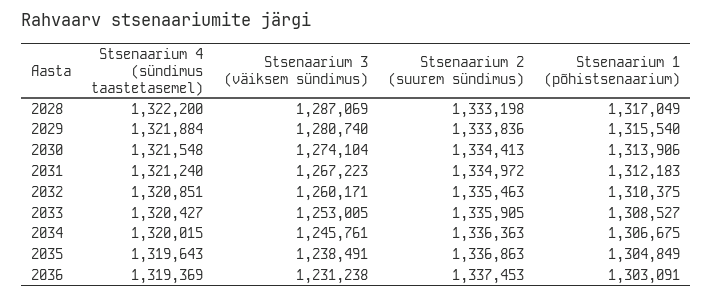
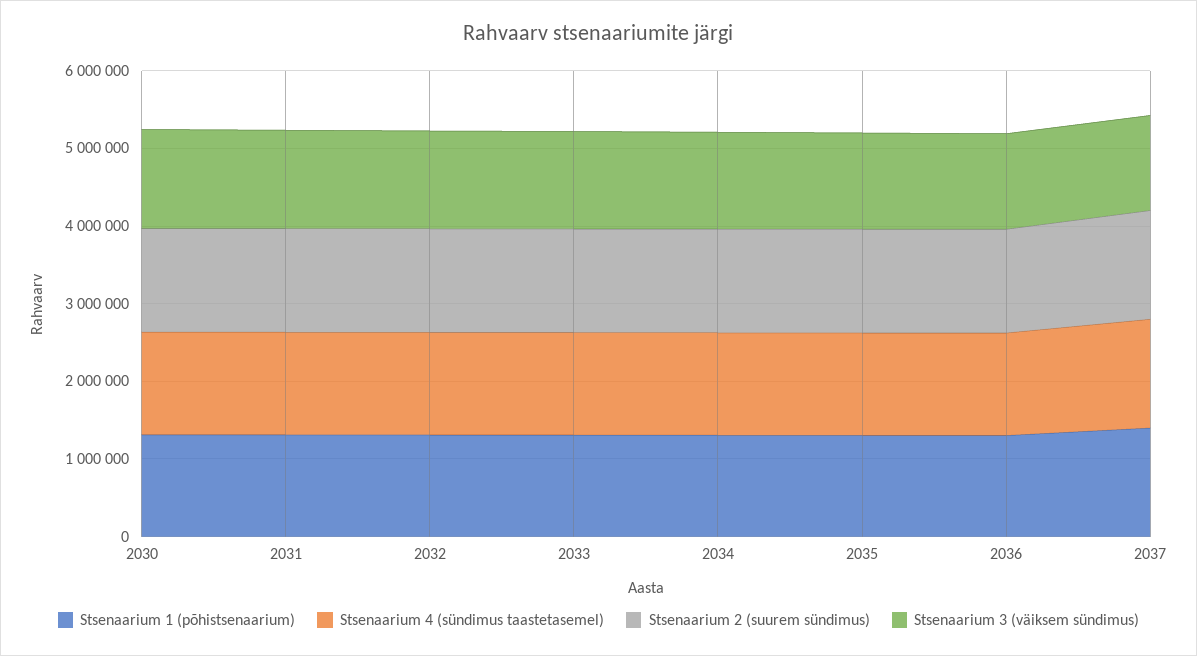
Stsenaarium 4 (sündimus taastetasemel), 2028: 1322200 -> none
Stsenaarium 3 (väiksem sündimus), 2028: 1287069 -> none
Stsenaarium 2 (suurem sündimus), 2028: 1333198 -> none
Stsenaarium 1 (põhistsenaarium), 2028: 1317049 -> none
Stsenaarium 4 (sündimus taastetasemel), 2029: 1321884 -> none
Stsenaarium 3 (väiksem sündimus), 2029: 1280740 -> none
Stsenaarium 2 (suurem sündimus), 2029: 1333836 -> none
Stsenaarium 1 (põhistsenaarium), 2029: 1315540 -> none
Stsenaarium 1 (põhistsenaarium), 2037: none -> 1400000
Stsenaarium 4 (sündimus taastetasemel), 2037: none -> 1400000
Stsenaarium 2 (suurem sündimus), 2037: none -> 1400000
Stsenaarium 3 (väiksem sündimus), 2037: none -> 1200000

